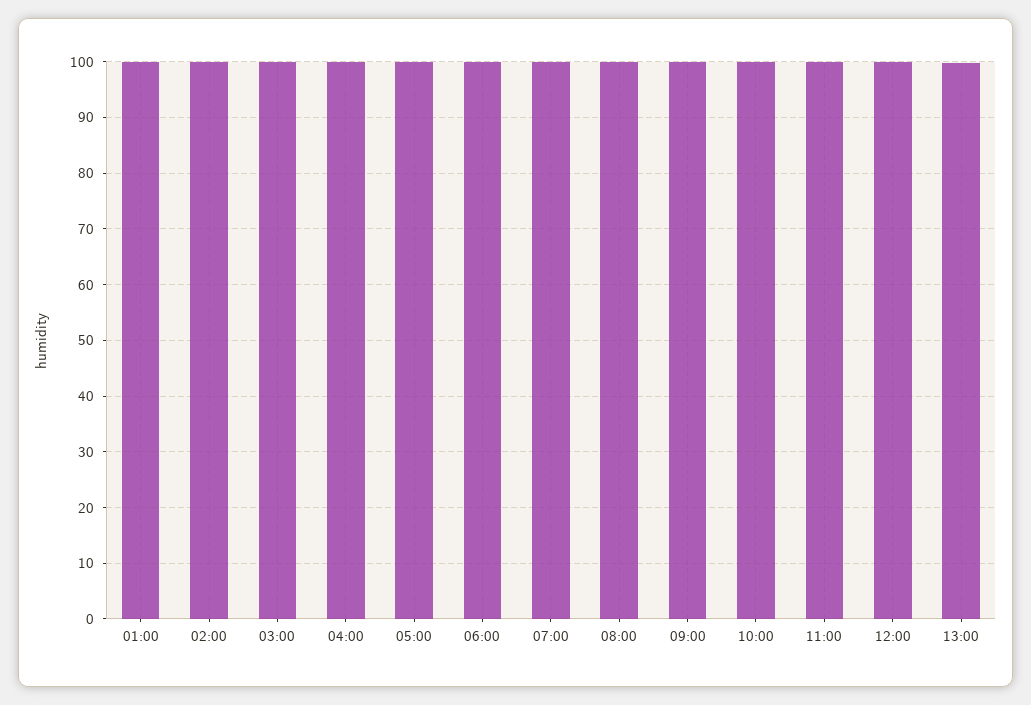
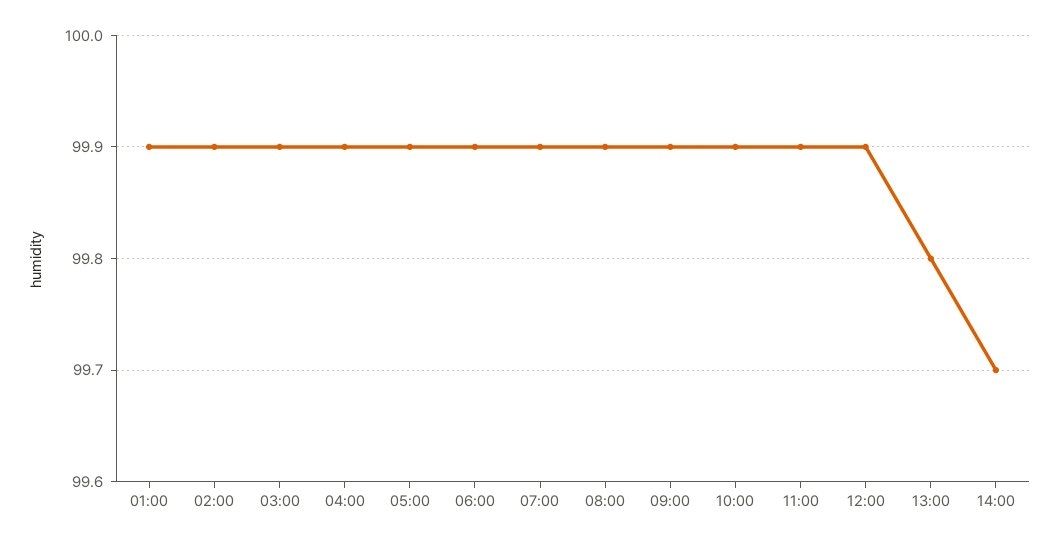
14:00: none -> 99.7

